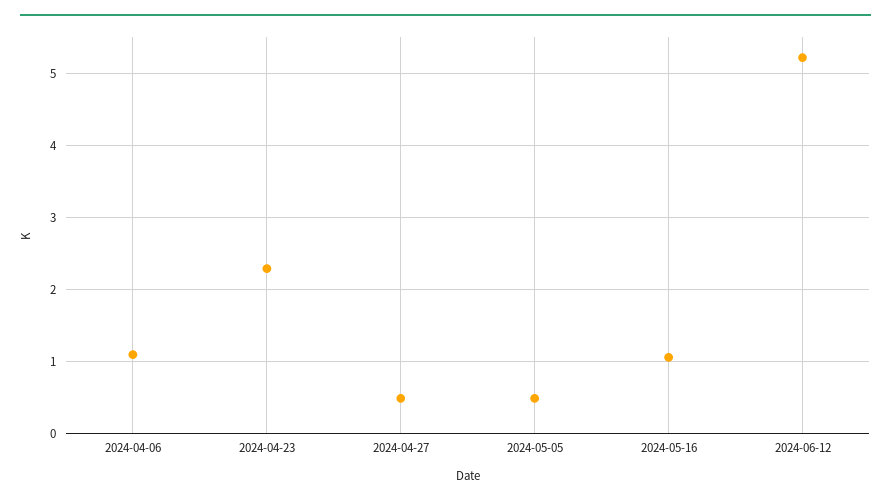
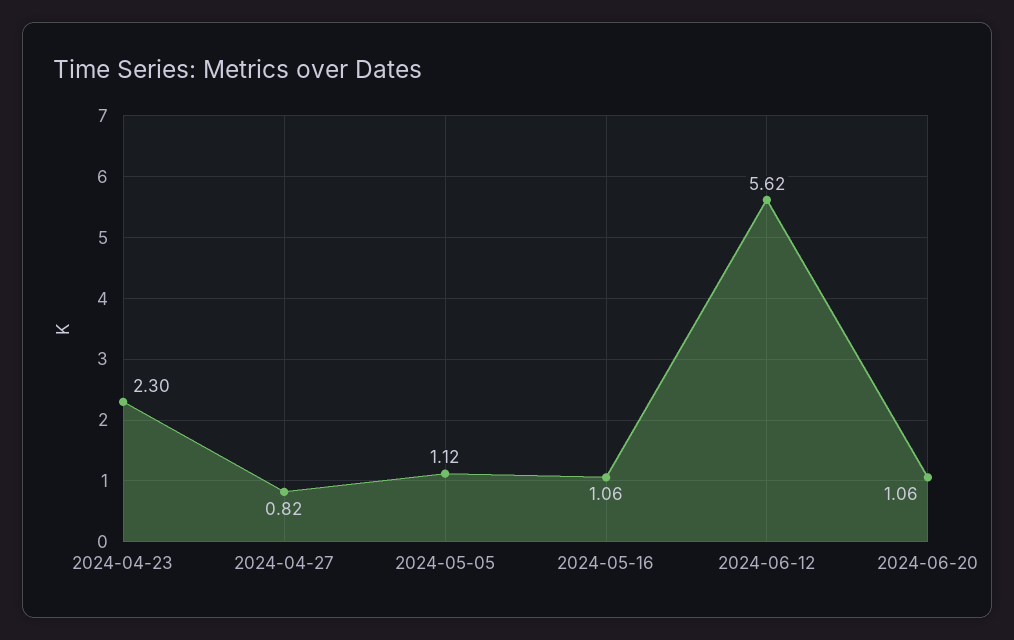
2024-04-06: 1.1 -> none
2024-04-27: 0.5 -> 0.82
2024-05-05: 0.5 -> 1.12
2024-06-12: 5.2 -> 5.62
2024-06-20: none -> 1.06

